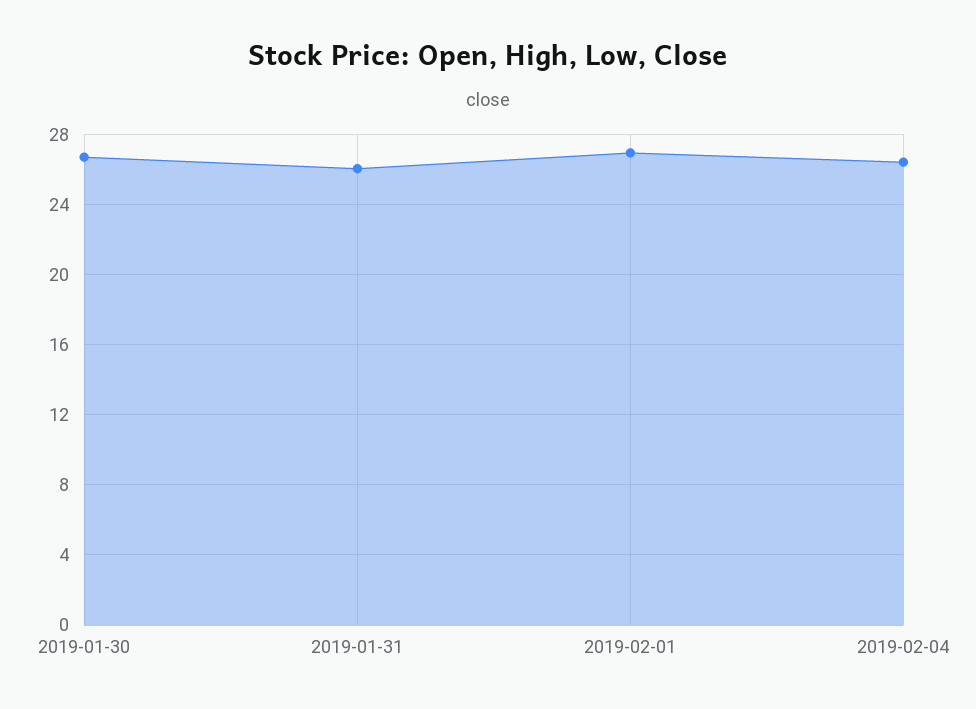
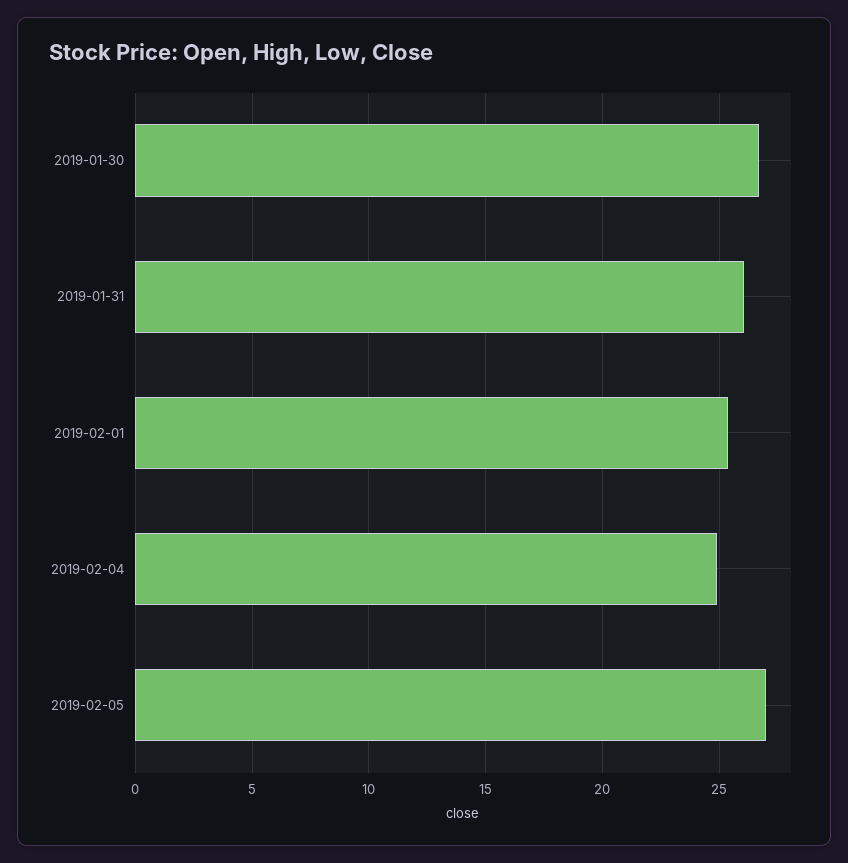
2019-02-01: 27 -> 25.5
2019-02-04: 26.5 -> 25
2019-02-05: none -> 27

